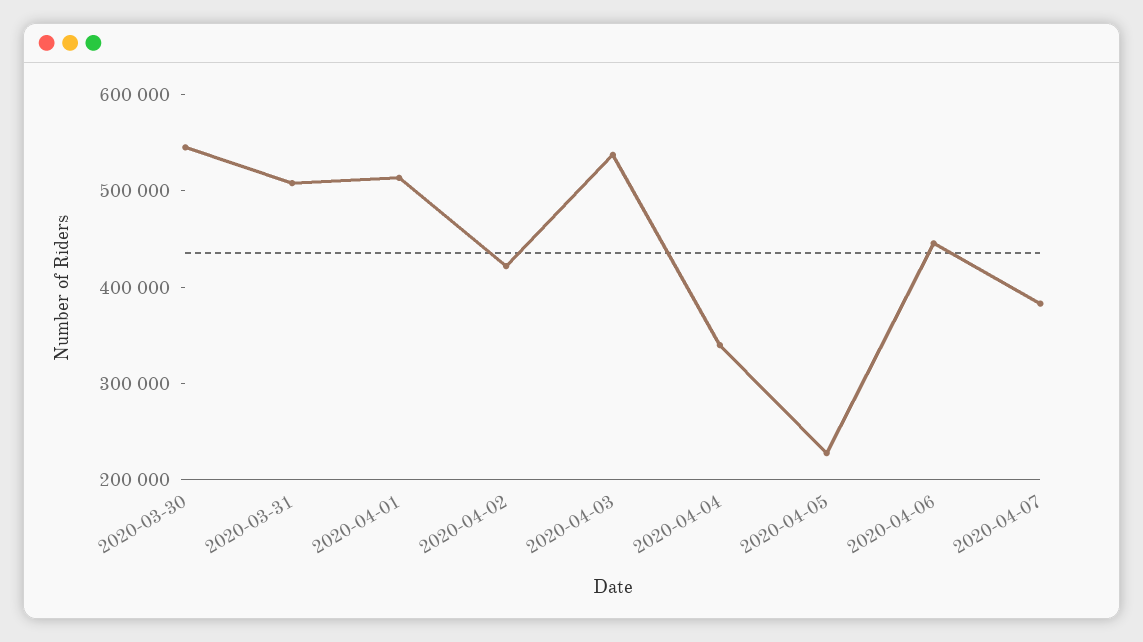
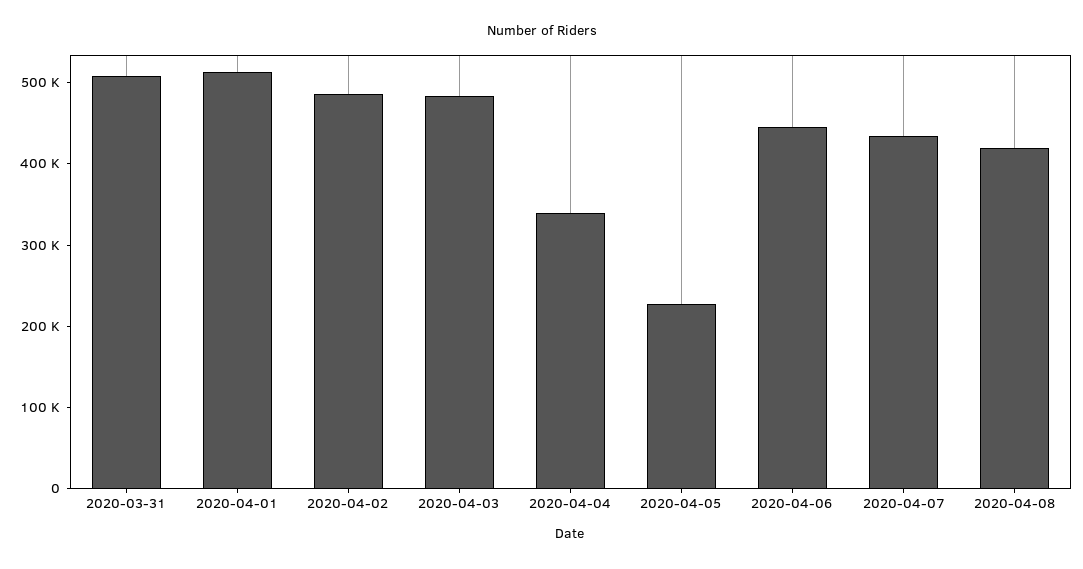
2020-03-30: 540000 -> none
2020-04-02: 420000 -> 480000
2020-04-03: 540000 -> 480000
2020-04-07: 380000 -> 440000
2020-04-08: none -> 420000

